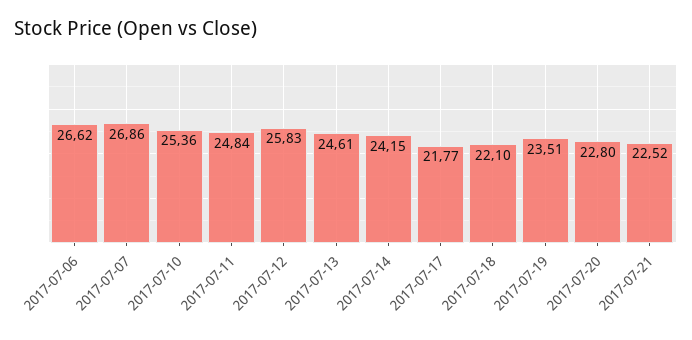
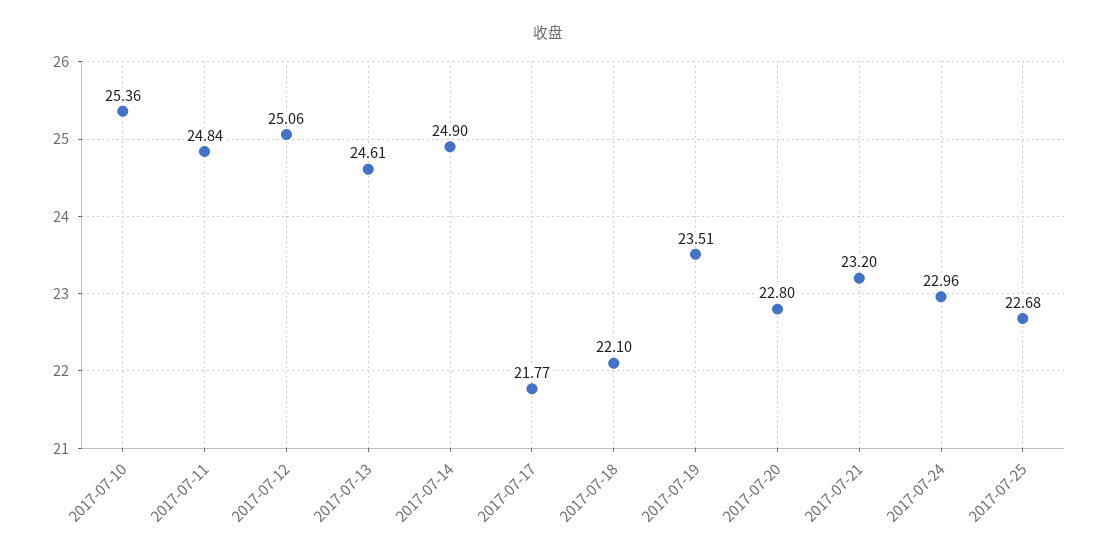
2017-07-06: 26.62 -> none
2017-07-07: 26.86 -> none
2017-07-12: 25.83 -> 25.06
2017-07-14: 24.15 -> 24.9
2017-07-21: 22.52 -> 23.2
2017-07-24: none -> 22.96
2017-07-25: none -> 22.68

